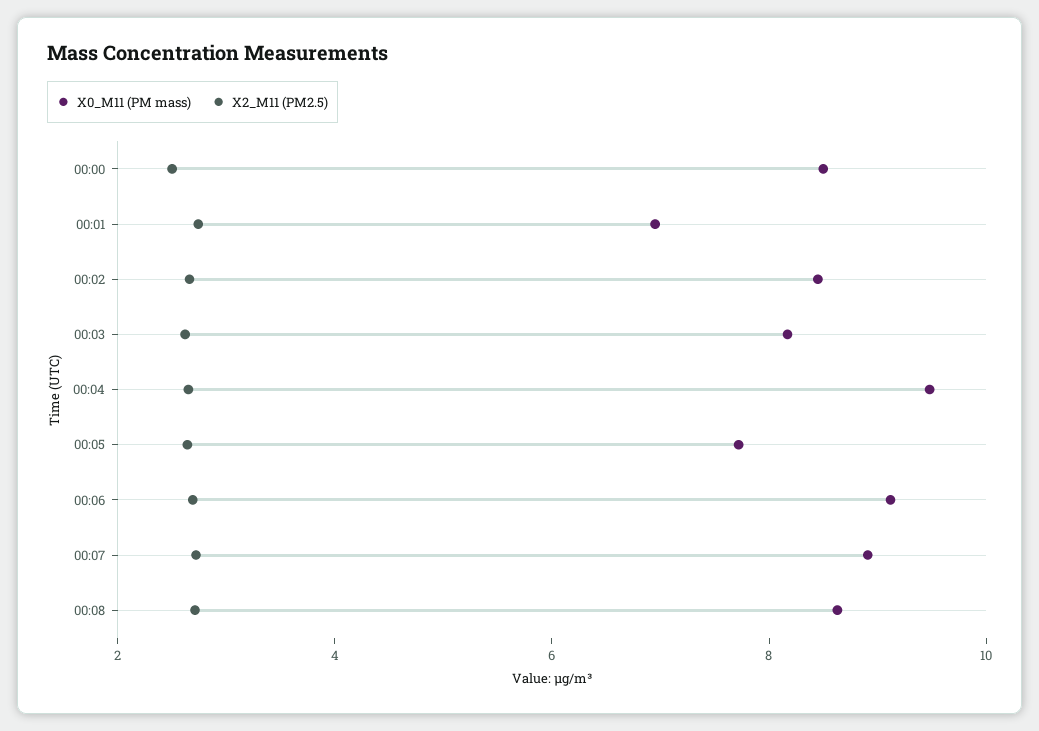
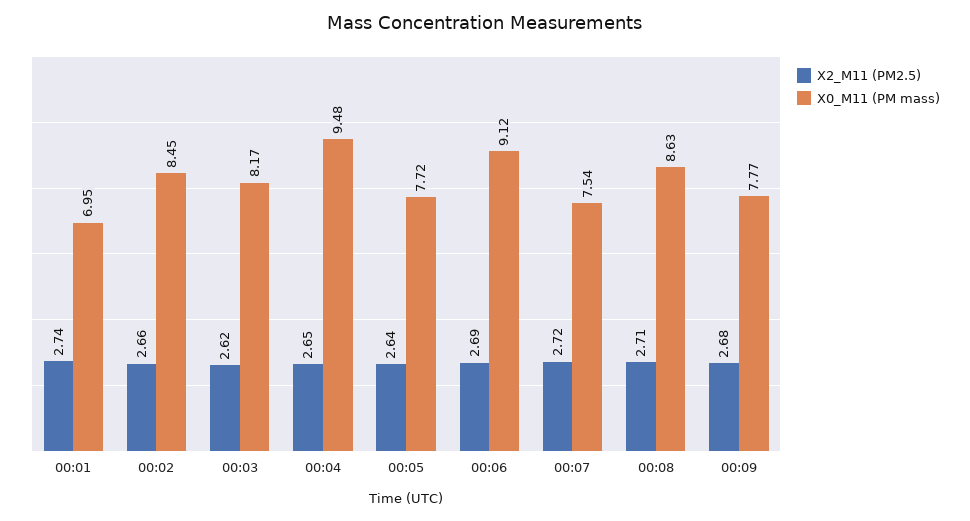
X0_M11 (PM mass), 00:00: 8.5 -> none
X2_M11 (PM2.5), 00:00: 2.5 -> none
X0_M11 (PM mass), 00:07: 9 -> 7.54
X2_M11 (PM2.5), 00:09: none -> 2.68
X0_M11 (PM mass), 00:09: none -> 7.77

